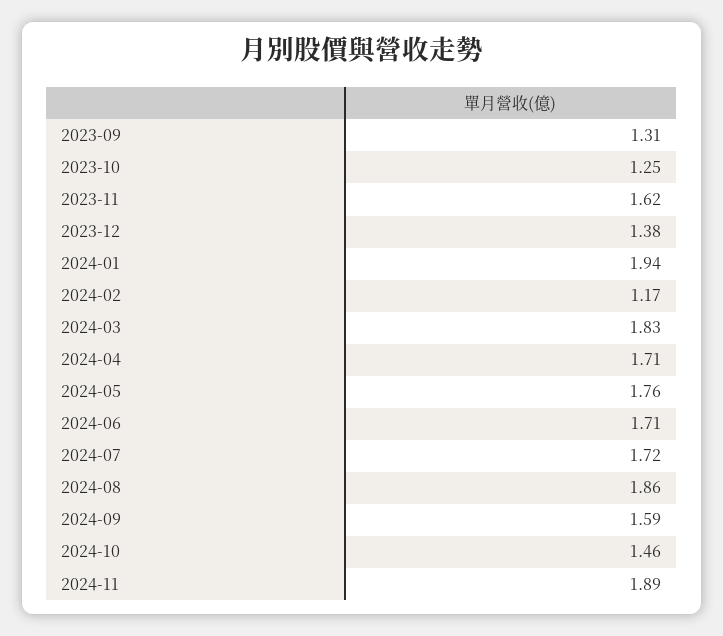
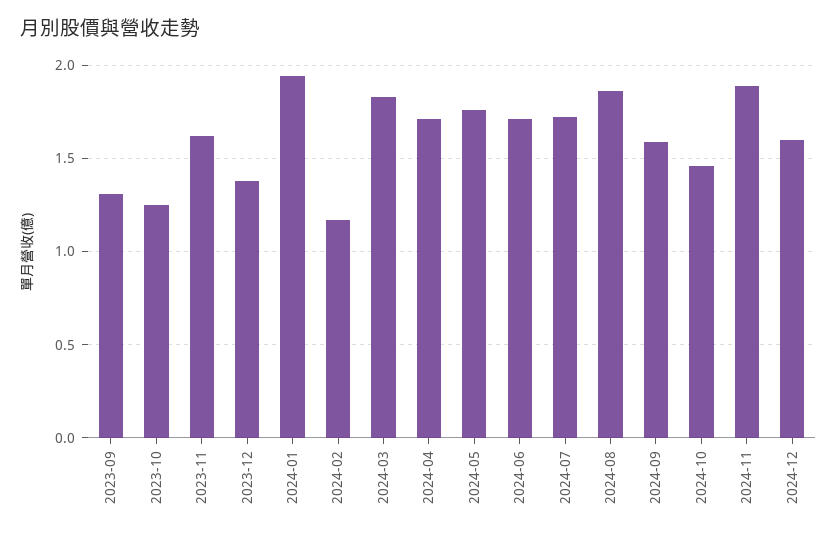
2024-12: none -> 1.6

